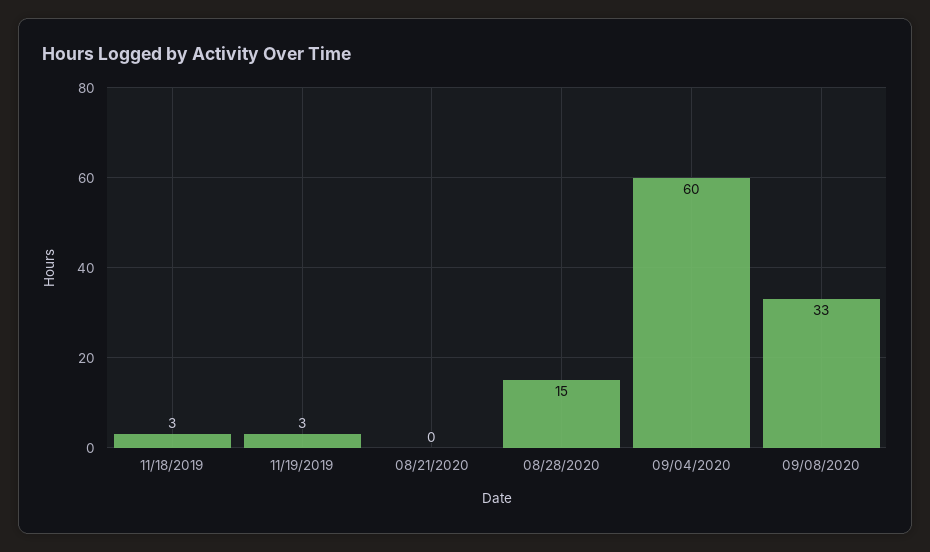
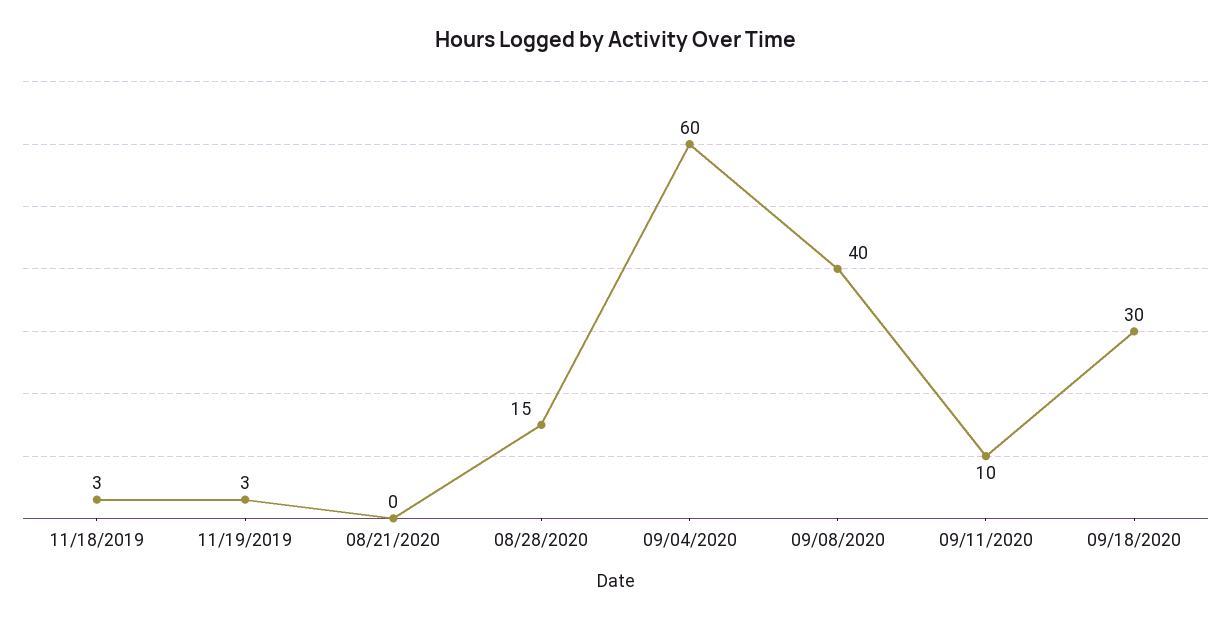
09/08/2020: 33 -> 40
09/11/2020: none -> 10
09/18/2020: none -> 30

